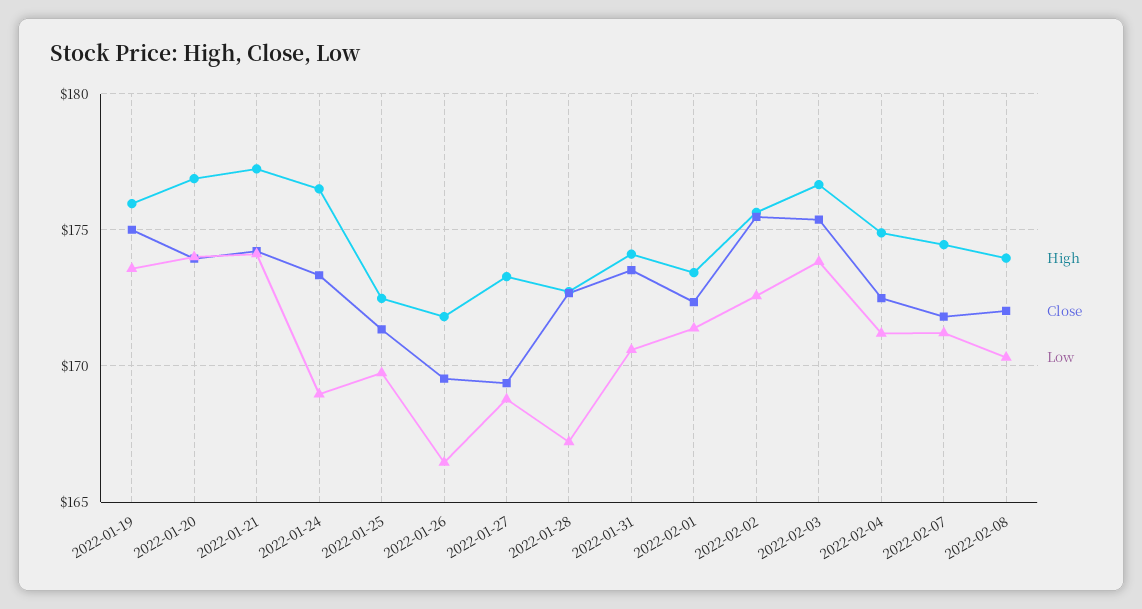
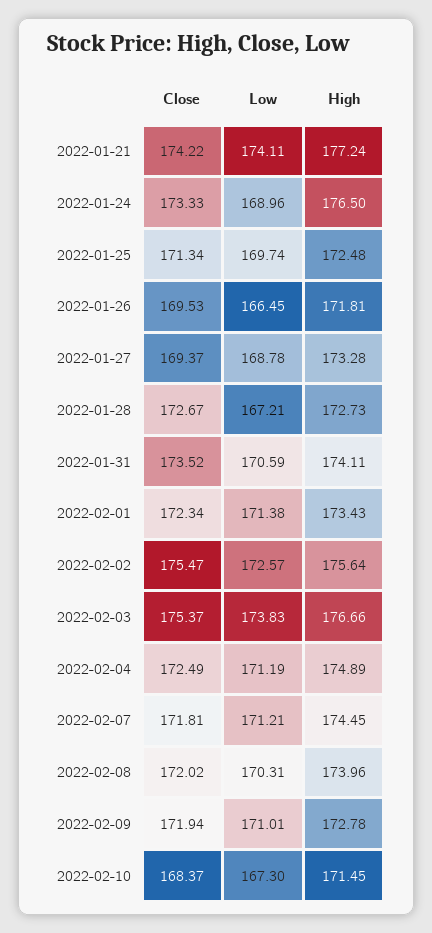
High, 2022-01-19: 176 -> none
Close, 2022-01-19: 175 -> none
Low, 2022-01-19: 173.5 -> none
High, 2022-01-20: 177 -> none
Close, 2022-01-20: 174 -> none
Low, 2022-01-20: 174 -> none
Close, 2022-02-09: none -> 171.94
Low, 2022-02-09: none -> 171.01
High, 2022-02-09: none -> 172.78
Close, 2022-02-10: none -> 168.37
Low, 2022-02-10: none -> 167.3
High, 2022-02-10: none -> 171.45

